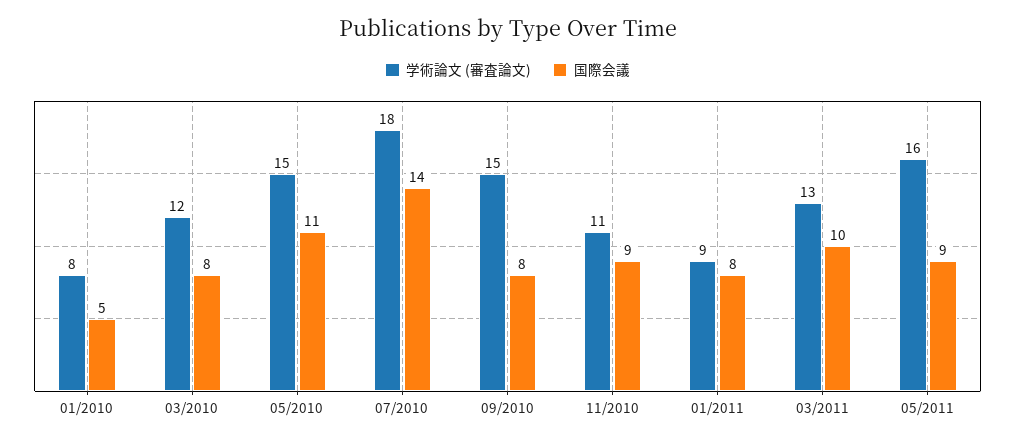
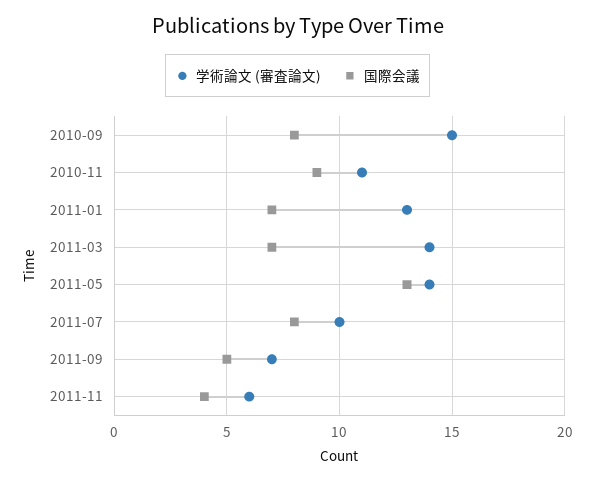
学術論文 (審査論文), 01/2010: 8 -> none
国際会議, 01/2010: 5 -> none
学術論文 (審査論文), 03/2010: 12 -> none
国際会議, 03/2010: 8 -> none
学術論文 (審査論文), 05/2010: 15 -> none
国際会議, 05/2010: 11 -> none
学術論文 (審査論文), 07/2010: 18 -> none
国際会議, 07/2010: 14 -> none
学術論文 (審査論文), 01/2011: 9 -> 13
国際会議, 01/2011: 8 -> 7
学術論文 (審査論文), 03/2011: 13 -> 14
国際会議, 03/2011: 10 -> 7
学術論文 (審査論文), 05/2011: 16 -> 14
国際会議, 05/2011: 9 -> 13
学術論文 (審査論文), 2011-07: none -> 10
国際会議, 2011-07: none -> 8
学術論文 (審査論文), 2011-09: none -> 7
国際会議, 2011-09: none -> 5
学術論文 (審査論文), 2011-11: none -> 6
国際会議, 2011-11: none -> 4

